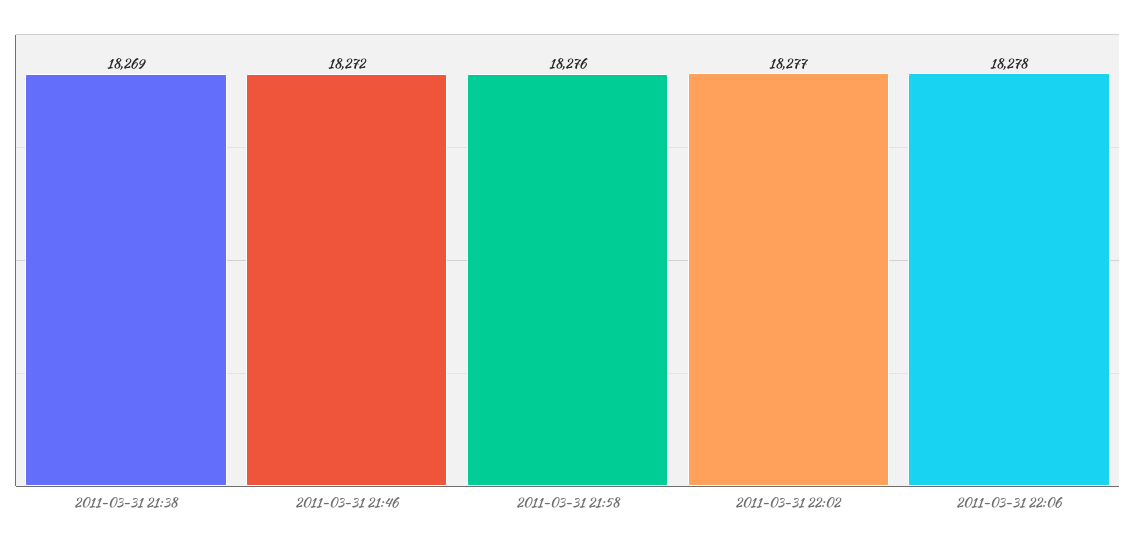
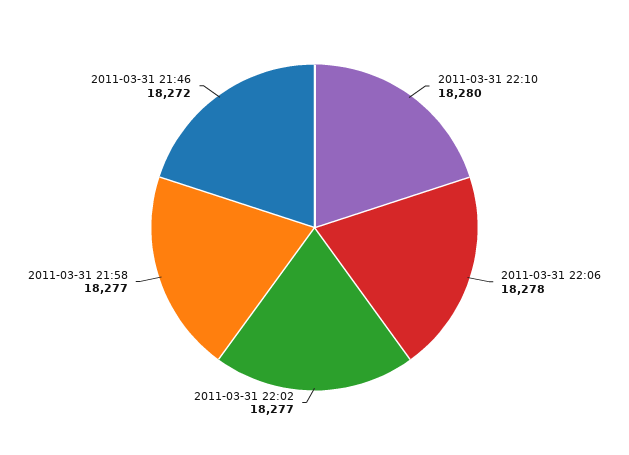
2011-03-31 21:38: 18269 -> none
2011-03-31 21:58: 18276 -> 18277
2011-03-31 22:10: none -> 18280

